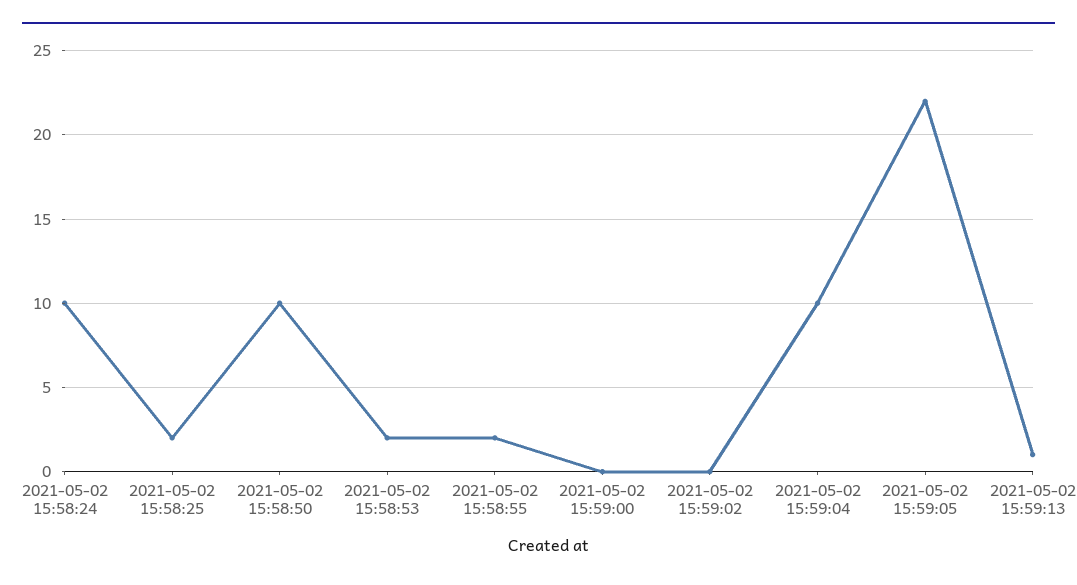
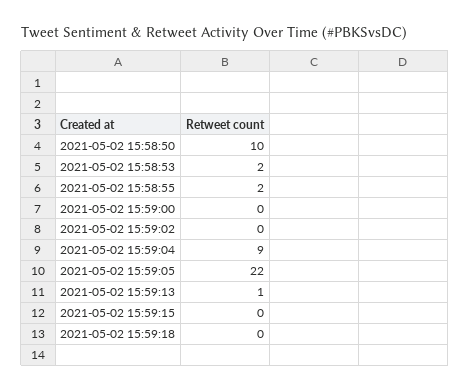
2021-05-02 15:58:24: 10 -> none
2021-05-02 15:58:25: 2 -> none
2021-05-02 15:59:04: 10 -> 9
2021-05-02 15:59:15: none -> 0
2021-05-02 15:59:18: none -> 0

